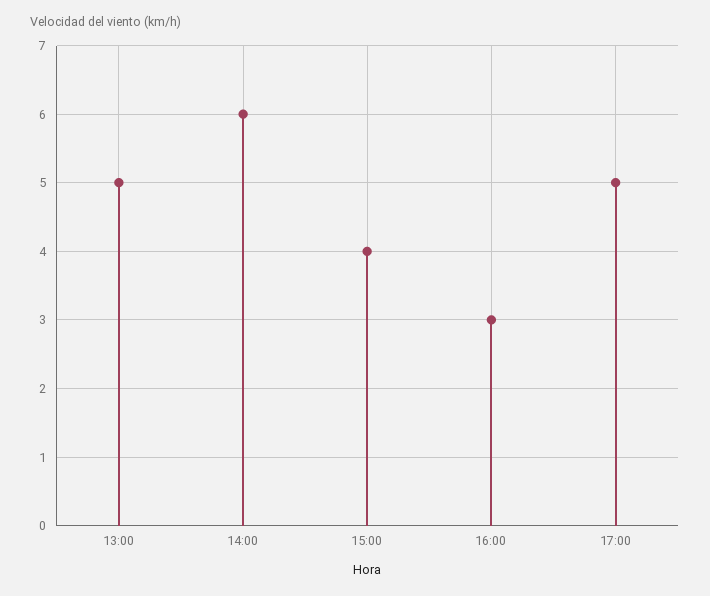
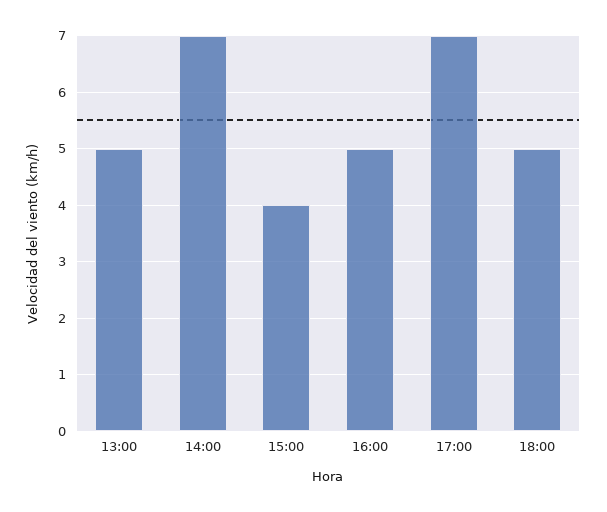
14:00: 6 -> 7
16:00: 3 -> 5
17:00: 5 -> 7
18:00: none -> 5

